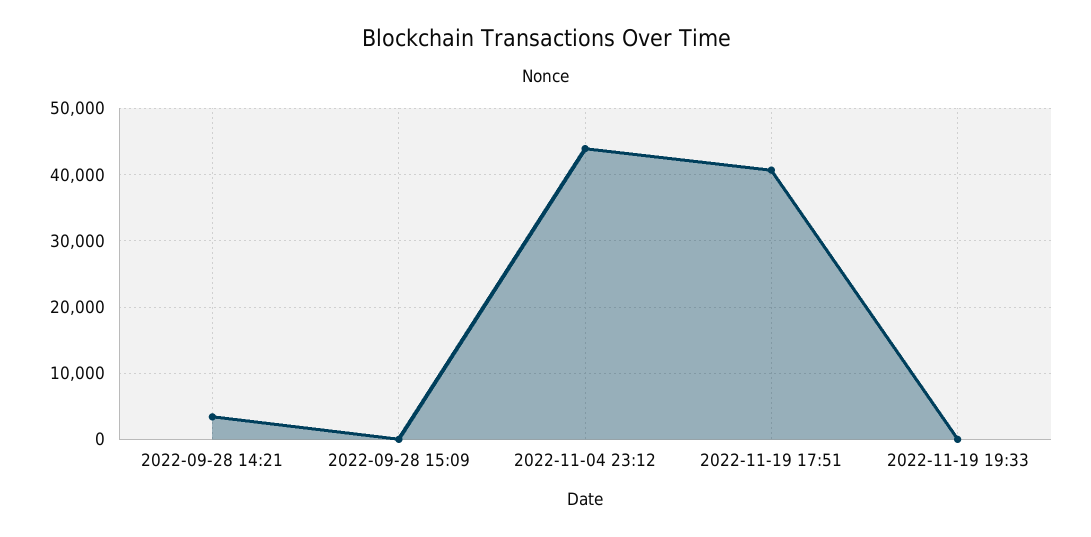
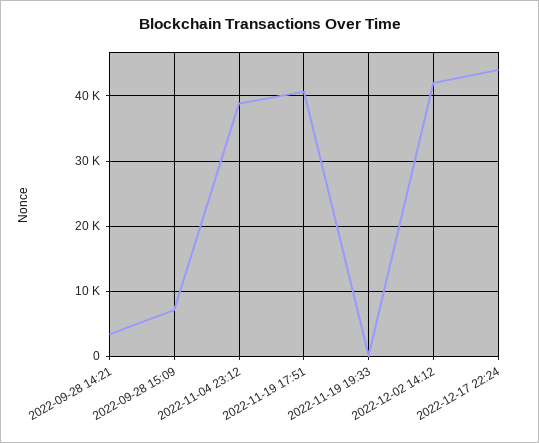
2022-09-28 15:09: 0 -> 7000
2022-11-04 23:12: 44000 -> 39000
2022-12-02 14:12: none -> 42000
2022-12-17 22:24: none -> 44000

